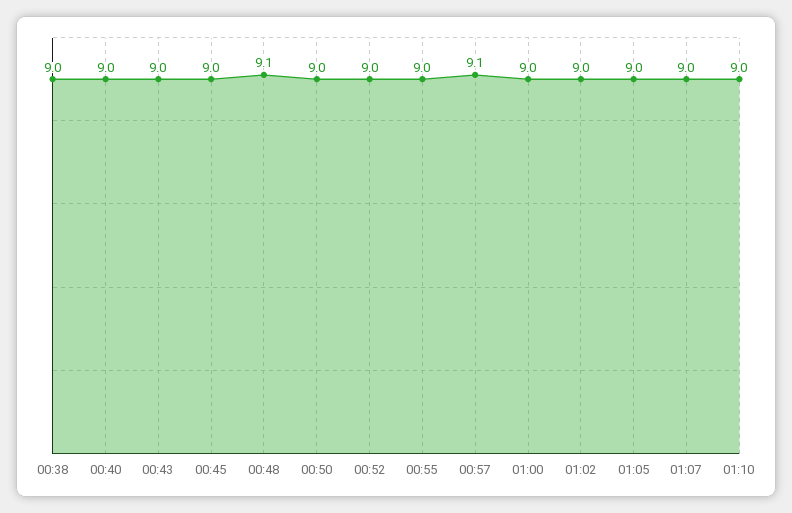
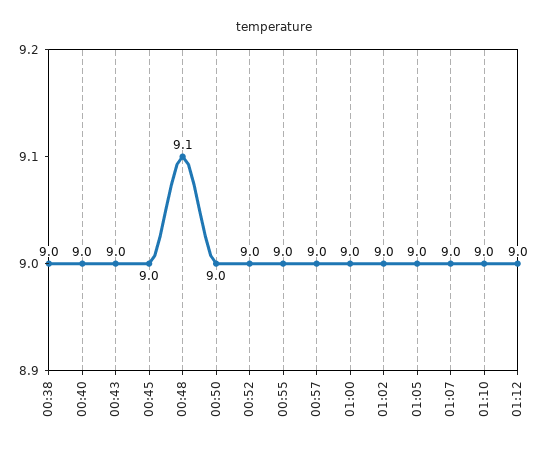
00:57: 9.1 -> 9
01:12: none -> 9

